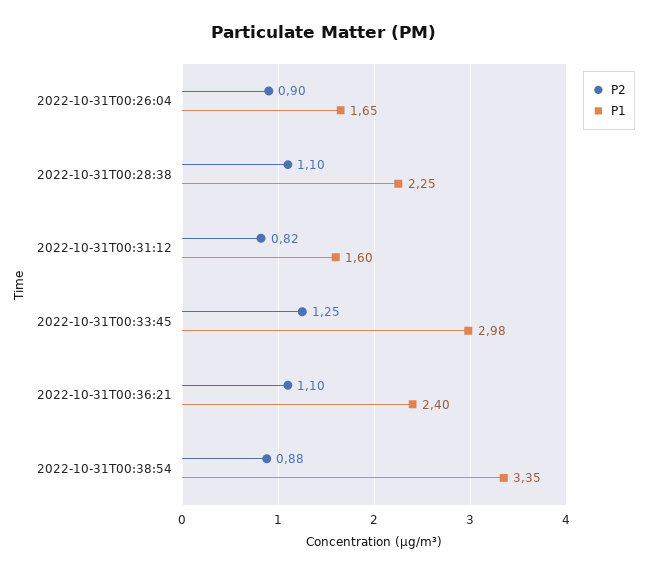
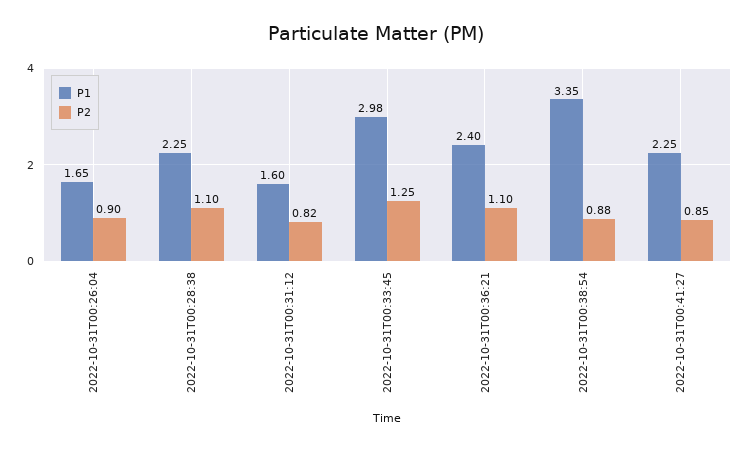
P1, 2022-10-31T00:41:27: none -> 2.25
P2, 2022-10-31T00:41:27: none -> 0.85

